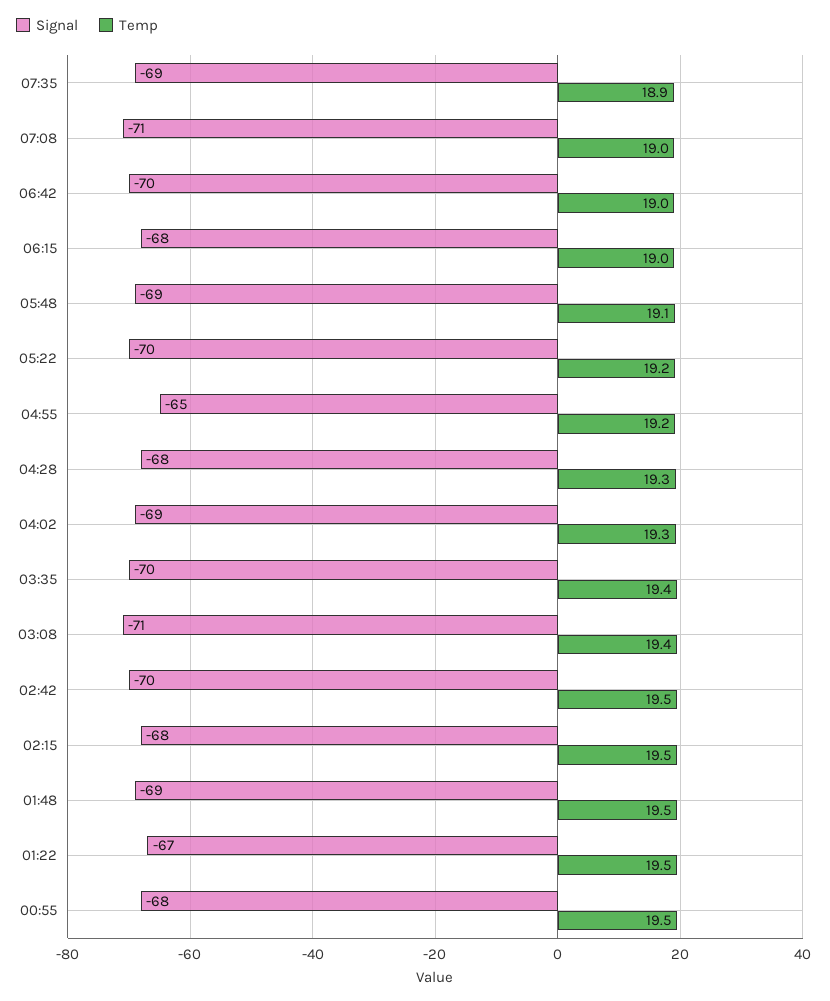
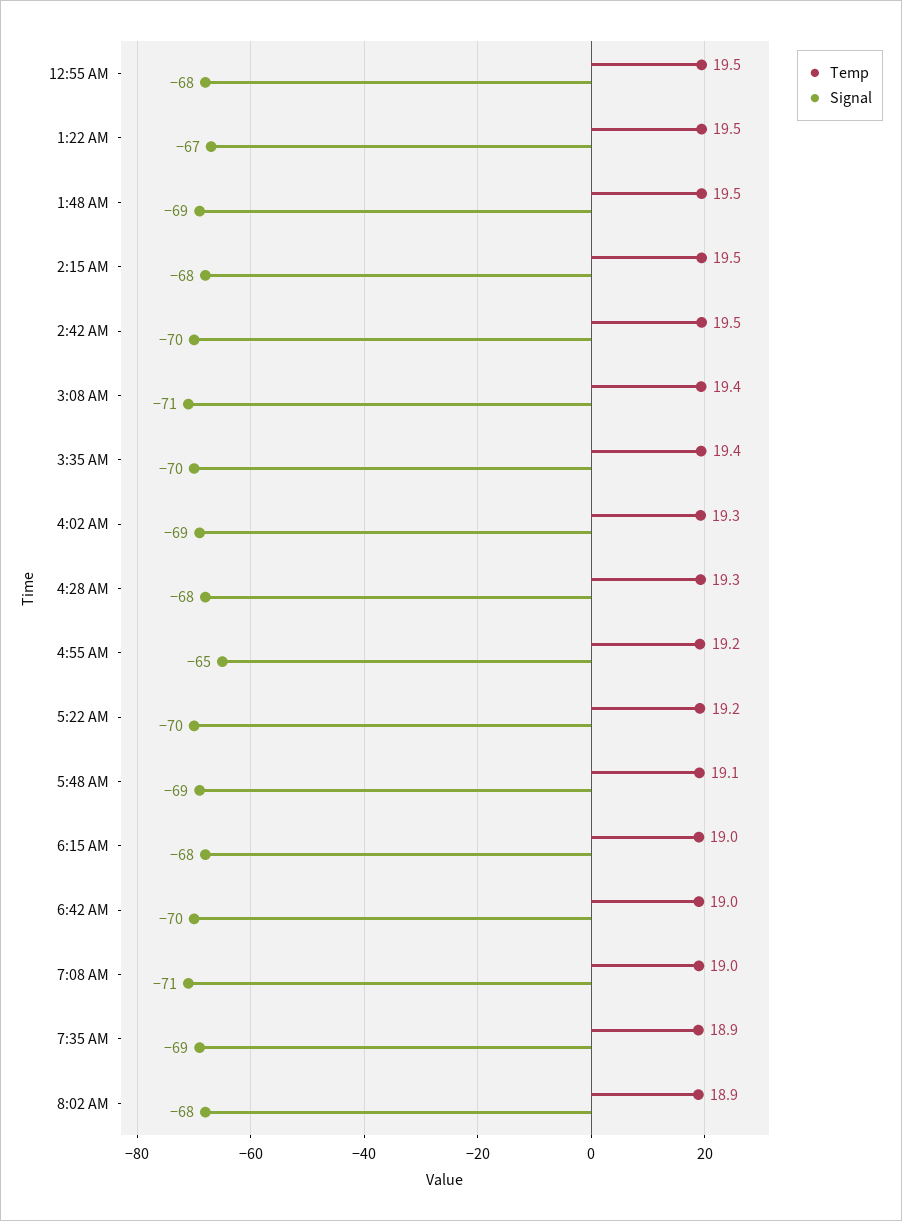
Temp, 8:02 AM: none -> 18.9
Signal, 8:02 AM: none -> -68

